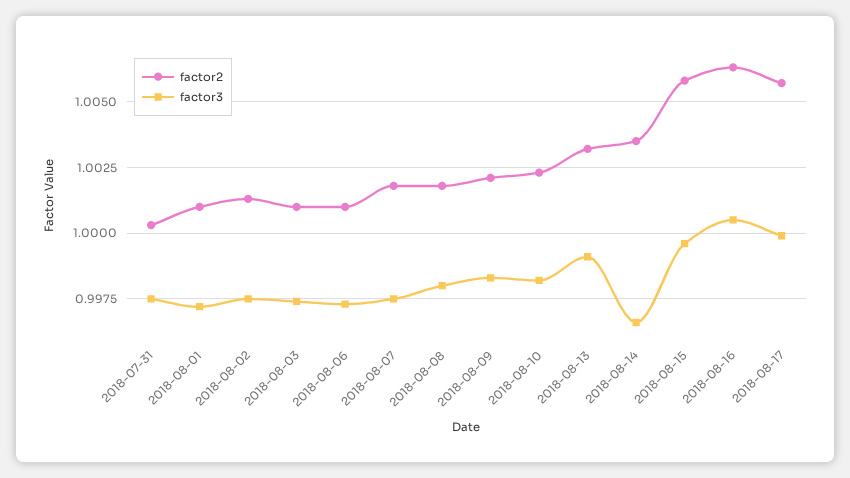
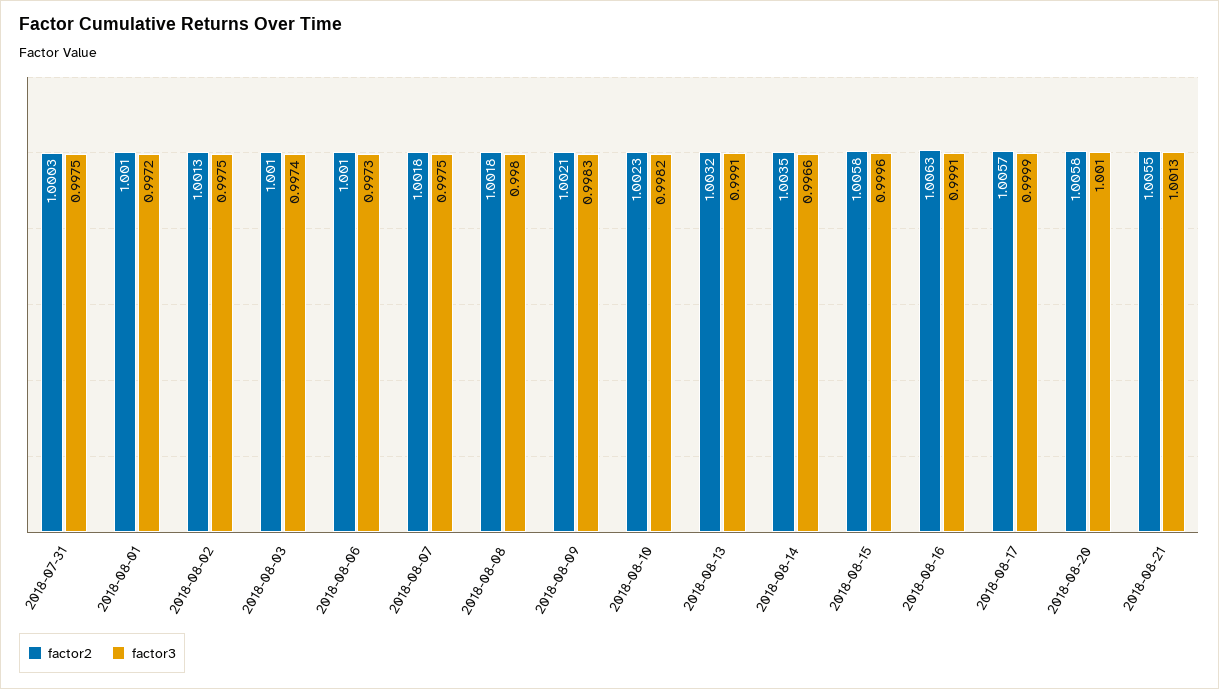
factor3, 2018-08-16: 1.0005 -> 0.9991
factor2, 2018-08-20: none -> 1.0058
factor3, 2018-08-20: none -> 1.001
factor2, 2018-08-21: none -> 1.0055
factor3, 2018-08-21: none -> 1.0013

